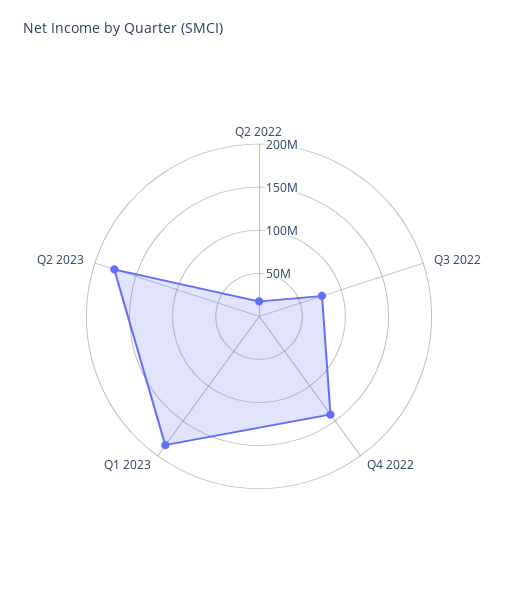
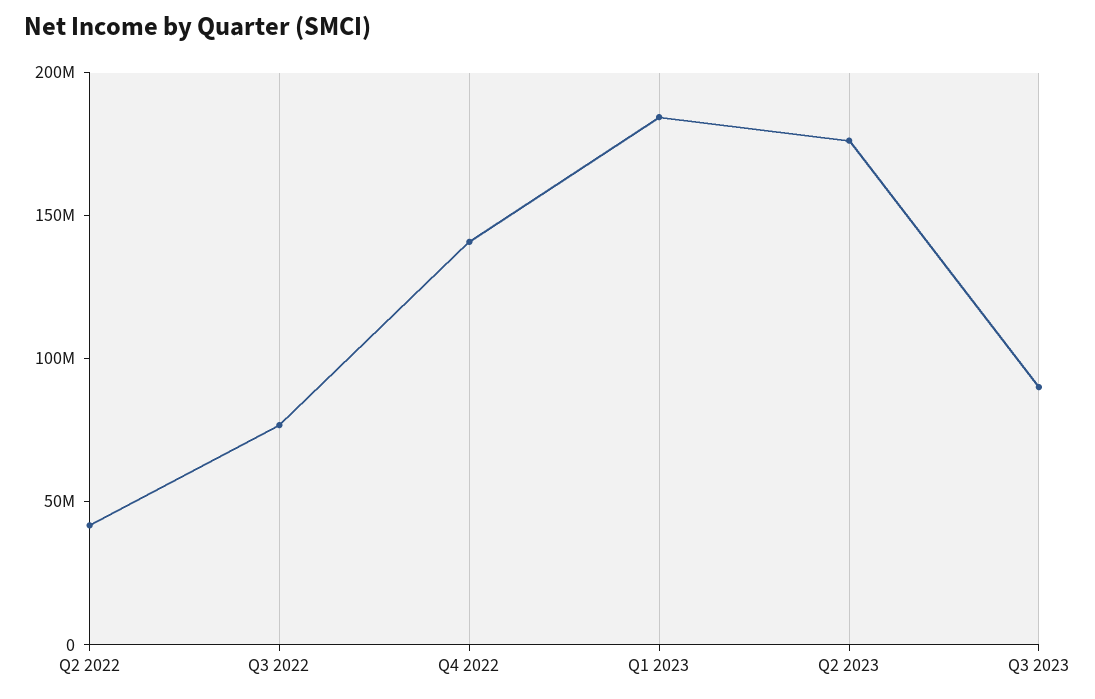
Q2 2022: 20000000 -> 40000000
Q3 2023: none -> 90000000

